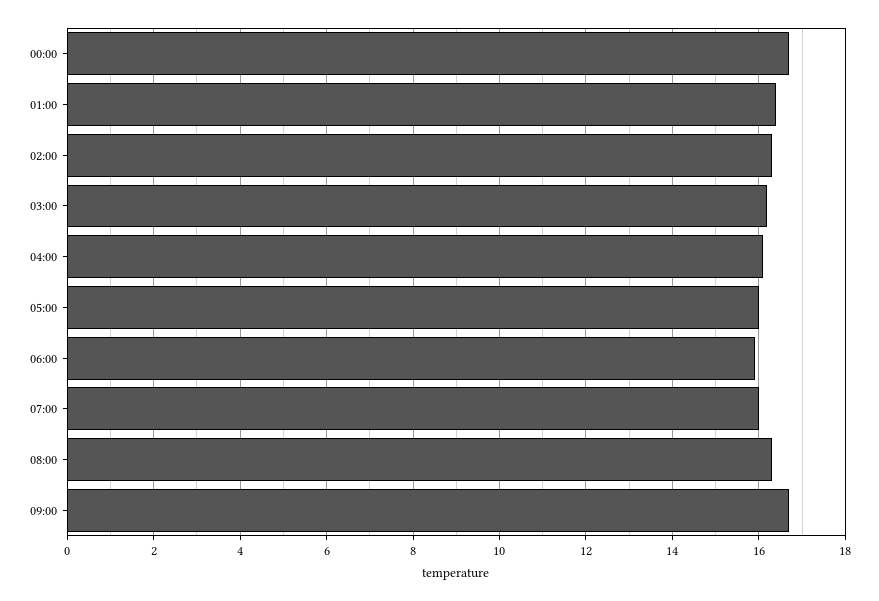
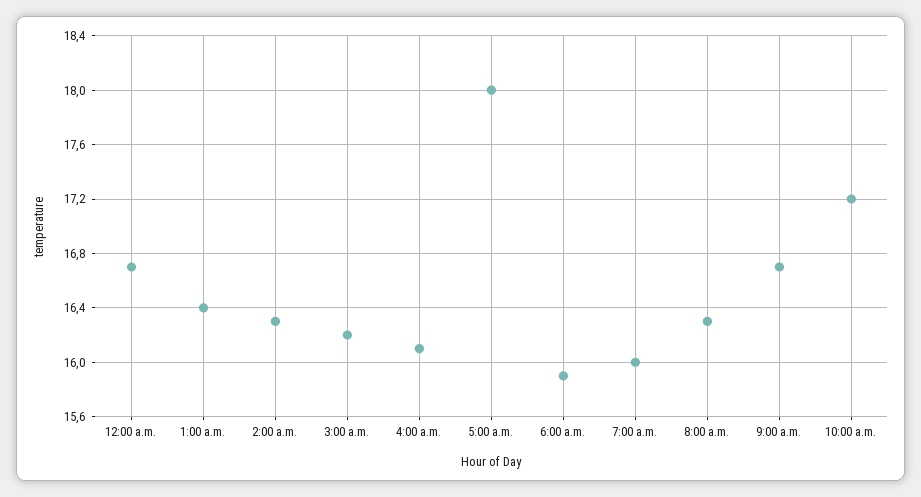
05:00: 16 -> 18
10:00 a.m.: none -> 17.2

